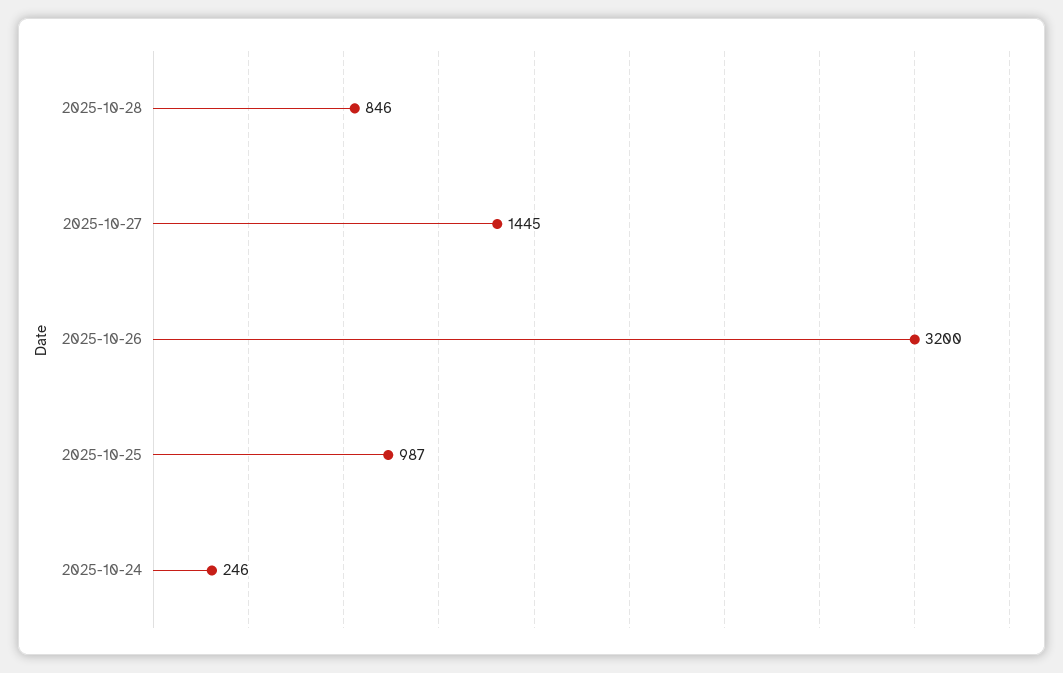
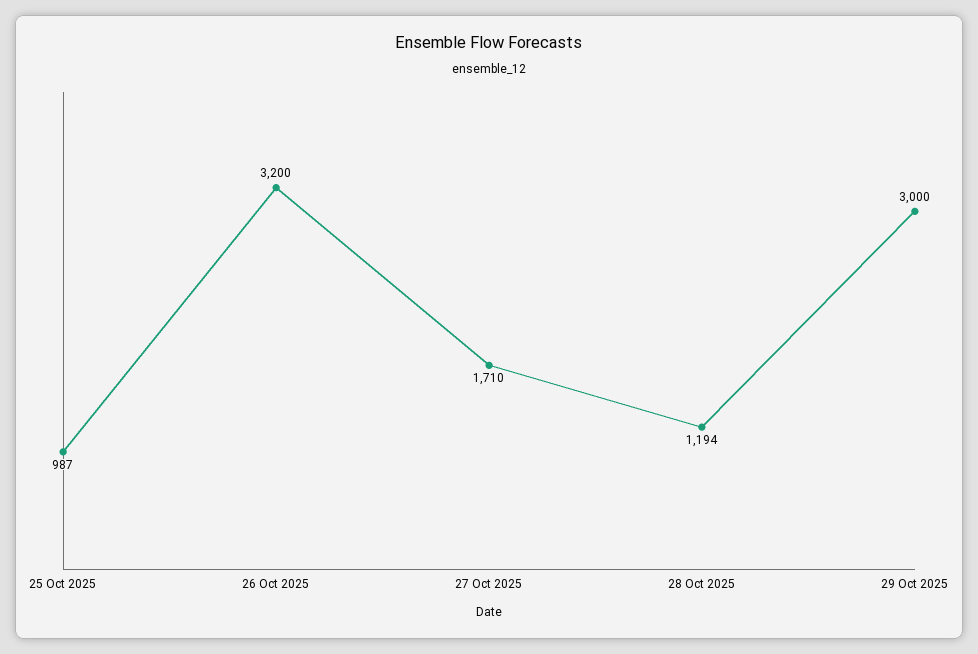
2025-10-28: 846 -> 1194
2025-10-27: 1445 -> 1710
2025-10-24: 246 -> none
29 Oct 2025: none -> 3000

